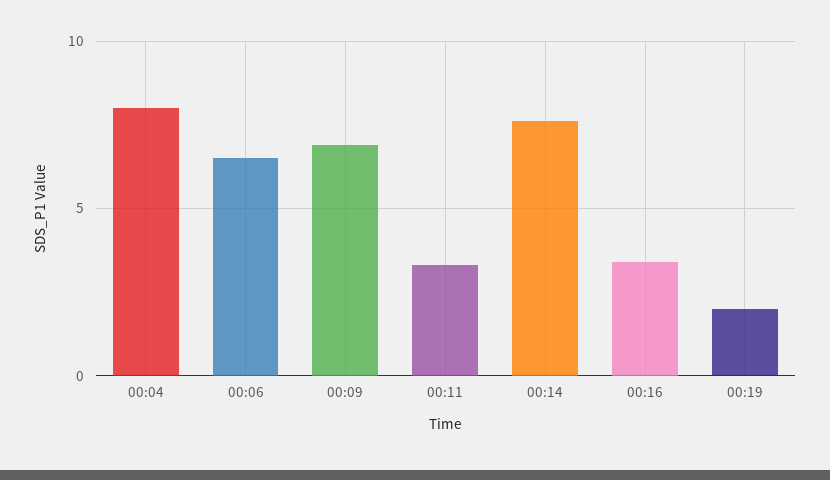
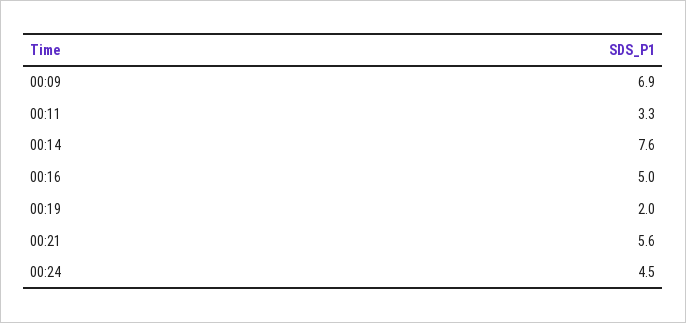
00:04: 8 -> none
00:06: 6.5 -> none
00:16: 3.5 -> 5
00:21: none -> 5.6
00:24: none -> 4.5

